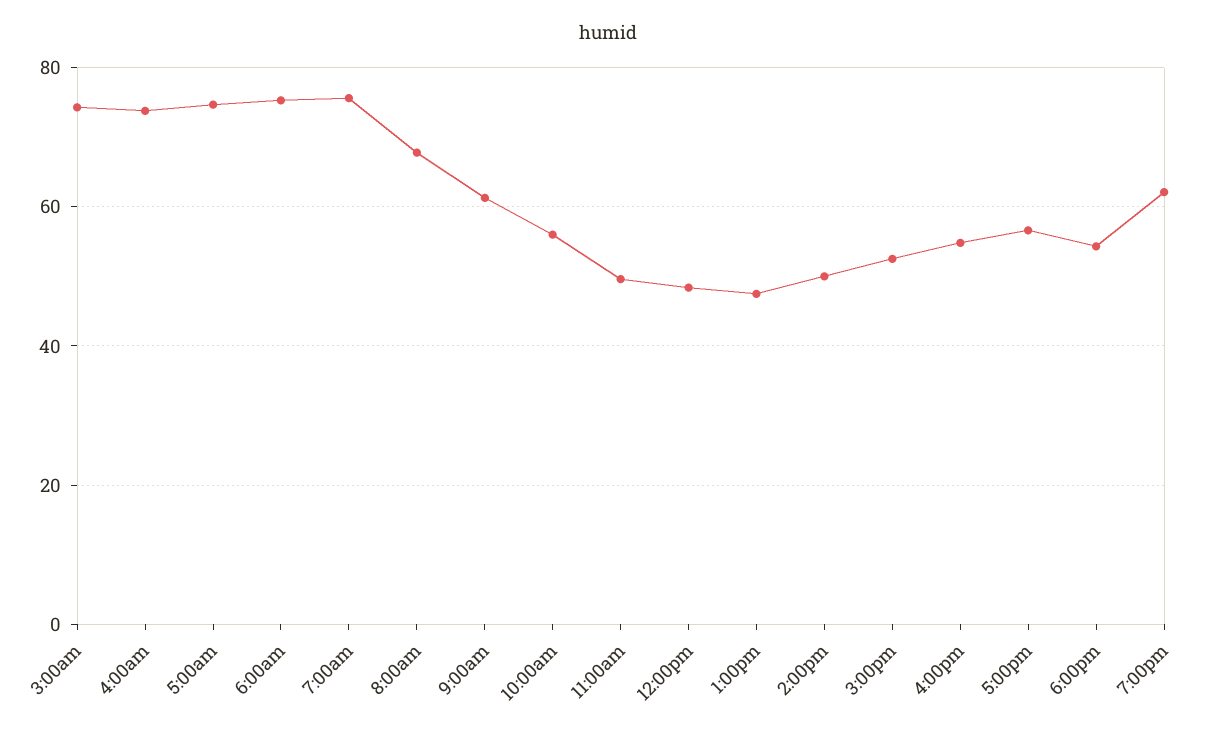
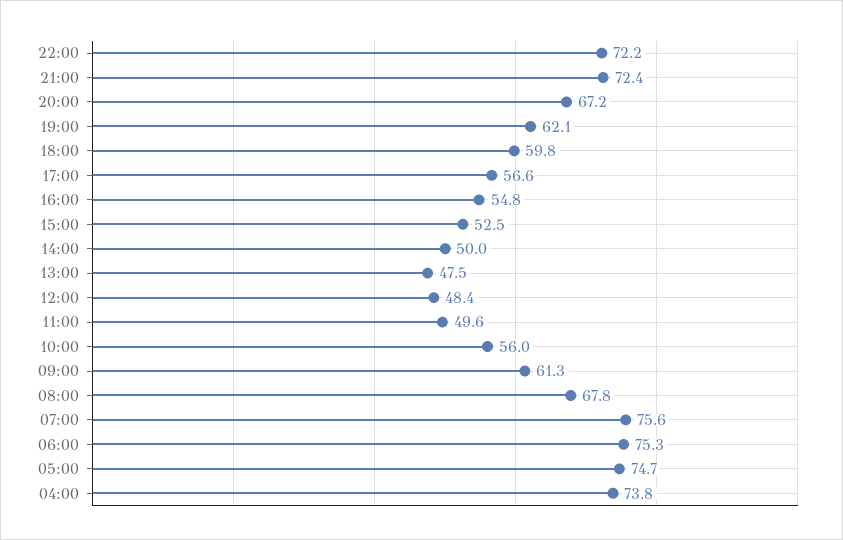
3:00am: 74 -> none
6:00pm: 54 -> 59.8
22:00: none -> 72.2
21:00: none -> 72.4
20:00: none -> 67.2

